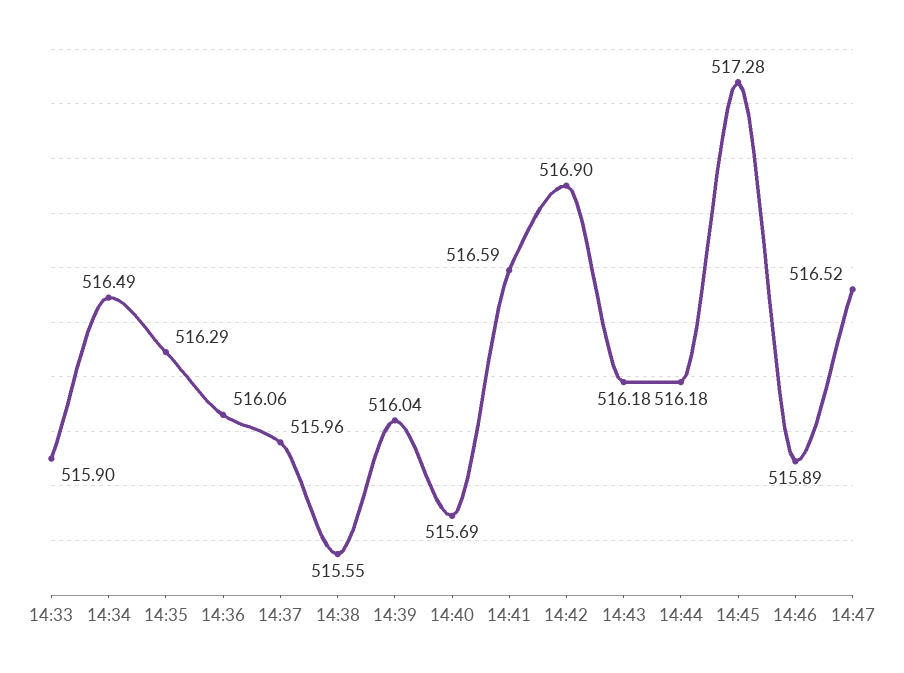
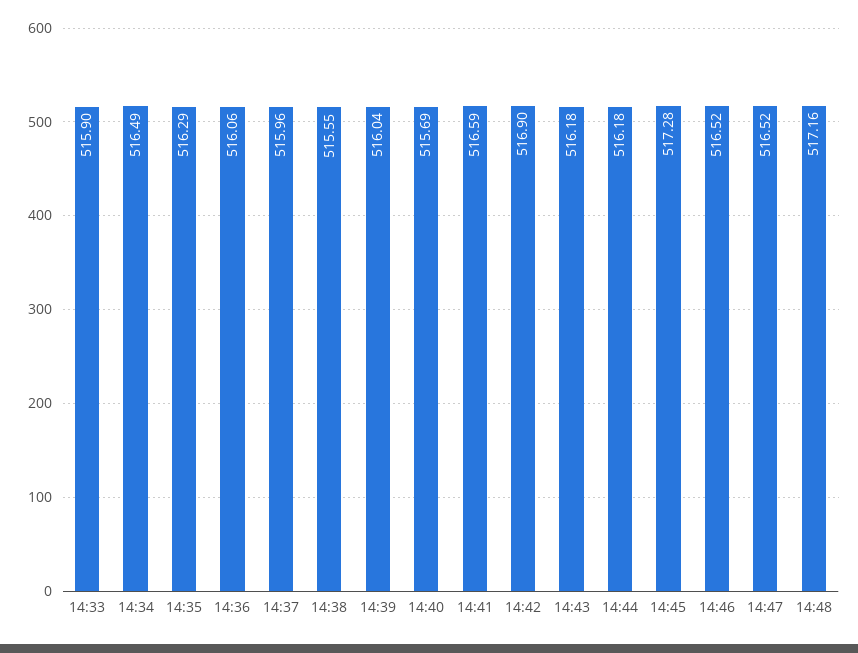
14:46: 515.89 -> 516.52
14:48: none -> 517.16

